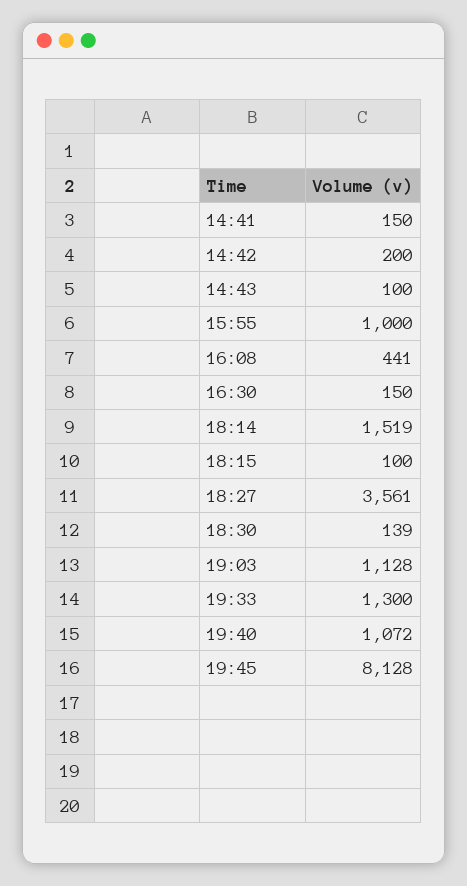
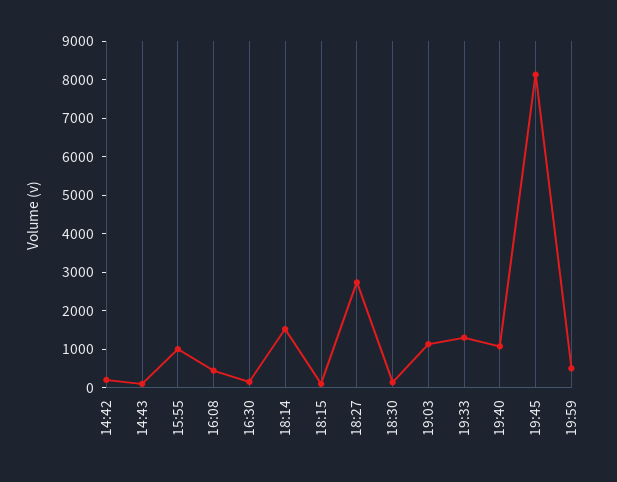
14:41: 150 -> none
18:27: 3561 -> 2750
19:59: none -> 500

